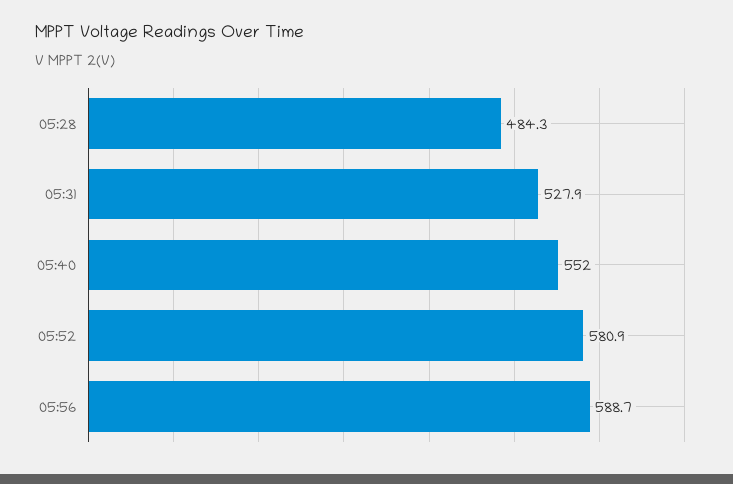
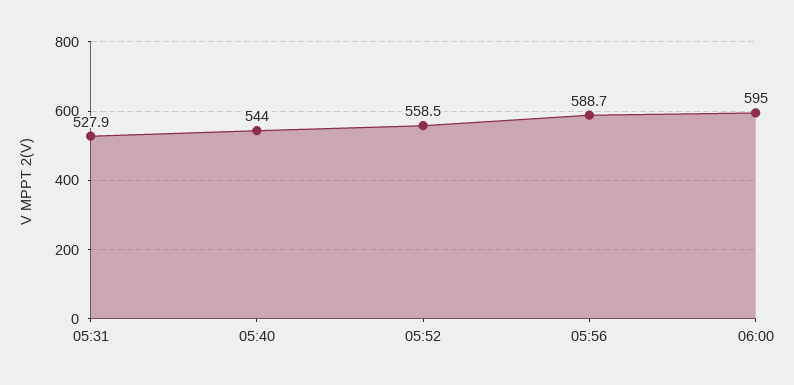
05:28: 484.3 -> none
05:40: 552 -> 544
05:52: 580.9 -> 558.5
06:00: none -> 595

